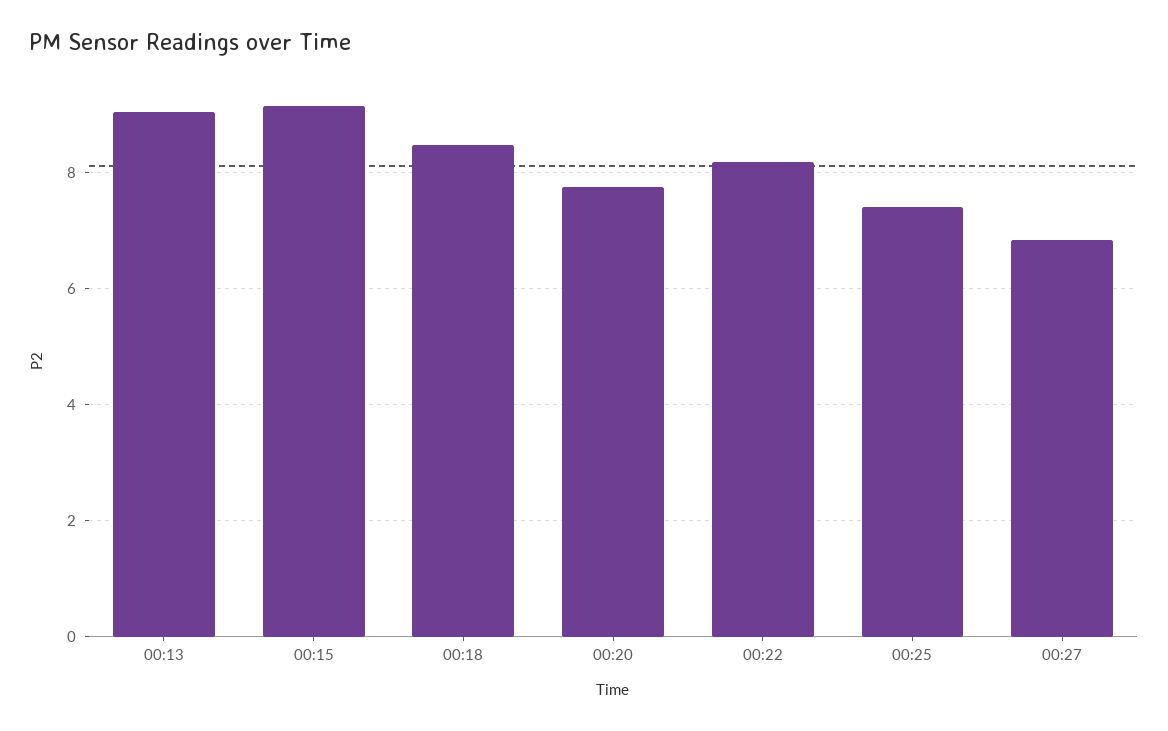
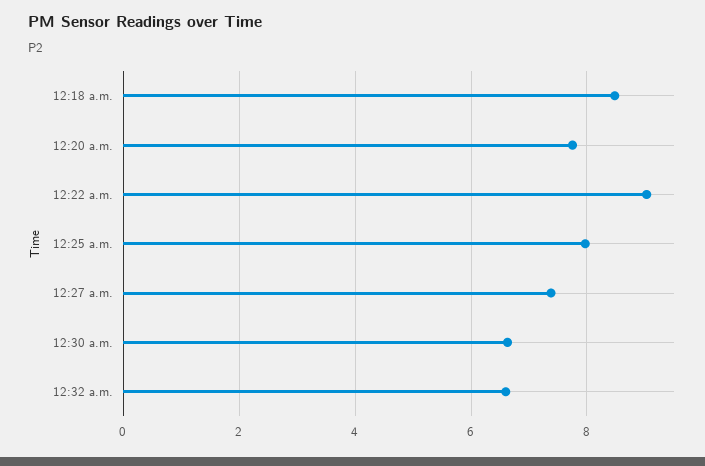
00:13: 9 -> none
00:15: 9.2 -> none
00:22: 8.2 -> 9
00:25: 7.4 -> 8
00:27: 6.8 -> 7.4
12:30 a.m.: none -> 6.6
12:32 a.m.: none -> 6.6

